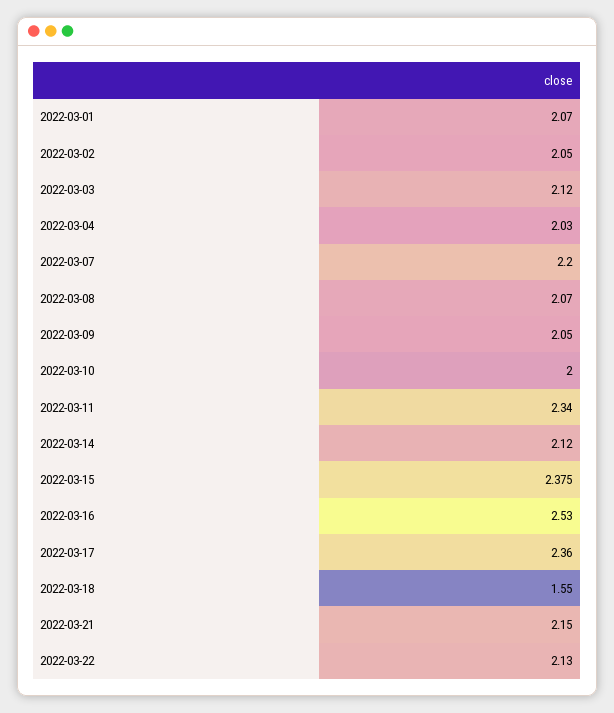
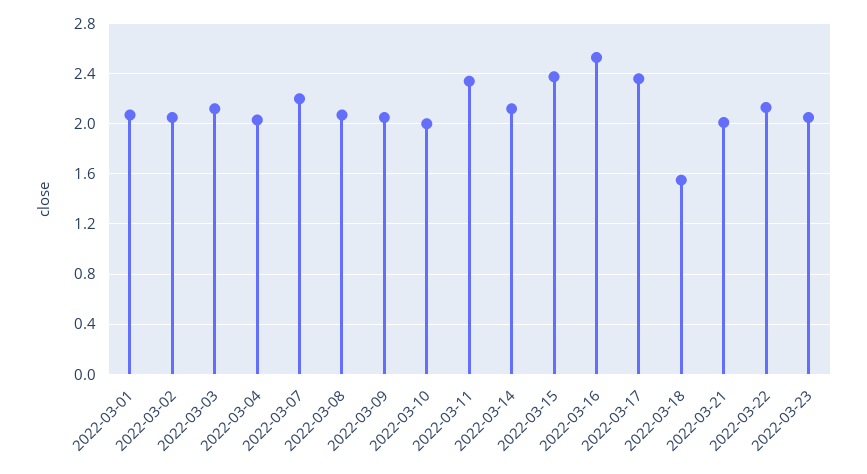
2022-03-21: 2.15 -> 2
2022-03-23: none -> 2.05

